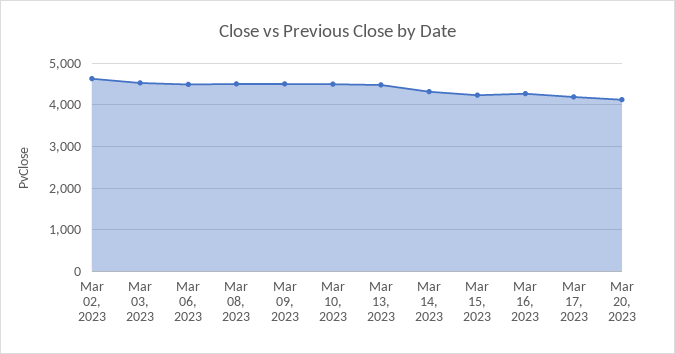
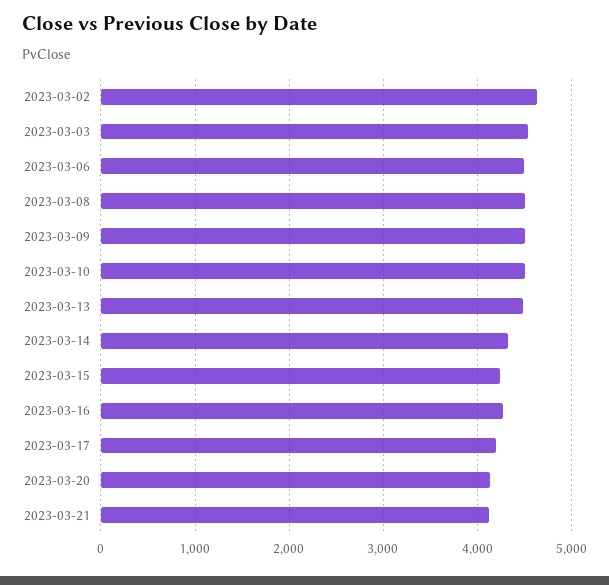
2023-03-21: none -> 4100

